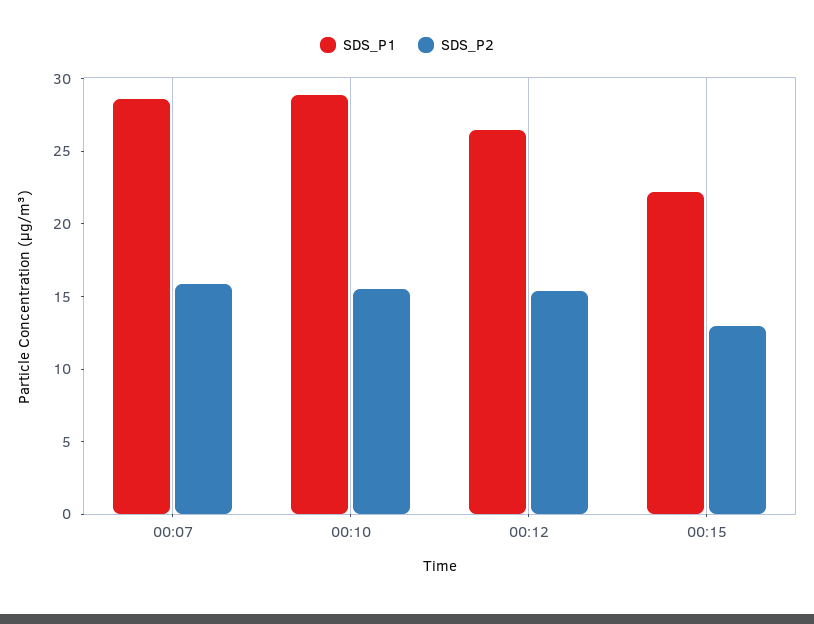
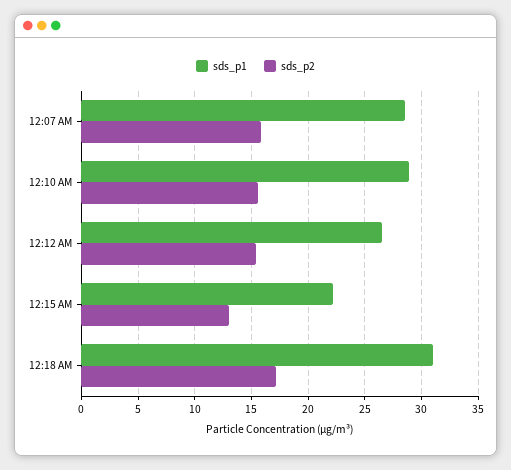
SDS_P1, 12:18 AM: none -> 31
SDS_P2, 12:18 AM: none -> 17

